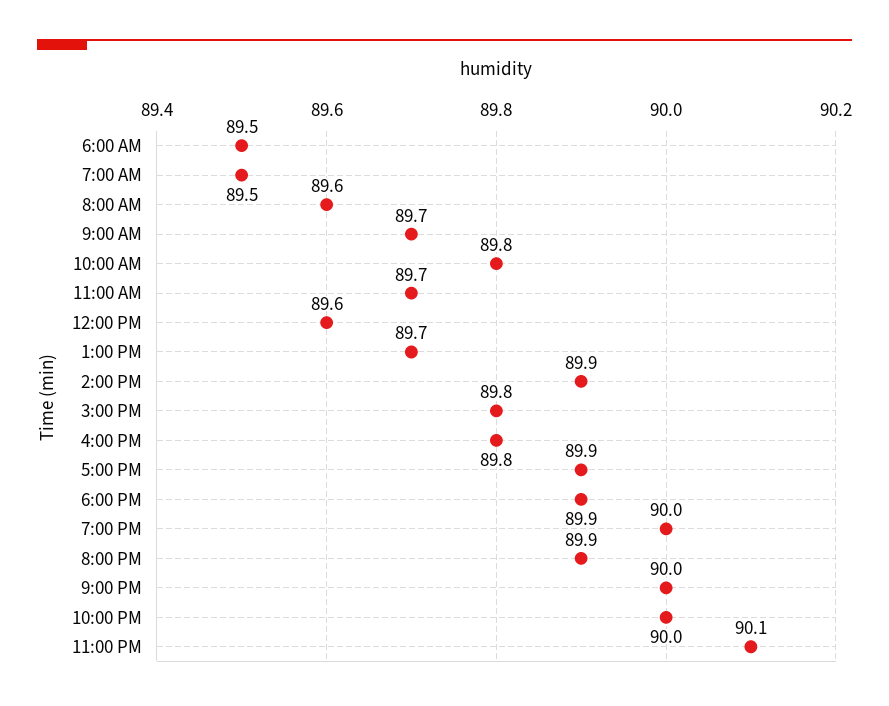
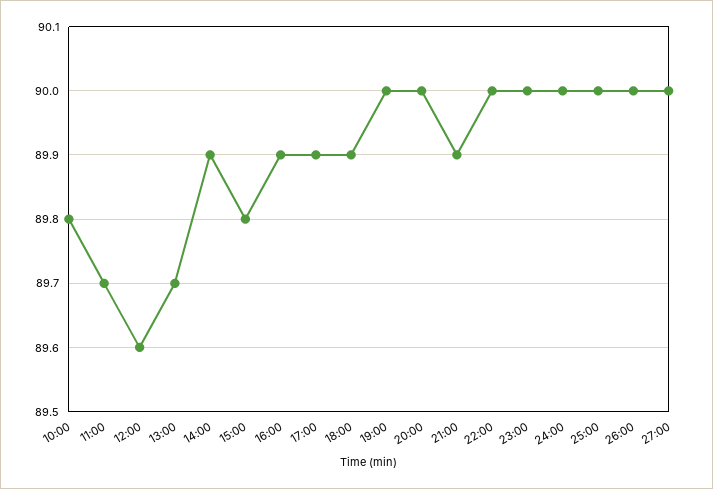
6:00 AM: 89.5 -> none
7:00 AM: 89.5 -> none
8:00 AM: 89.6 -> none
9:00 AM: 89.7 -> none
4:00 PM: 89.8 -> 89.9
8:00 PM: 89.9 -> 90
9:00 PM: 90 -> 89.9
11:00 PM: 90.1 -> 90
24:00: none -> 90
25:00: none -> 90
26:00: none -> 90
27:00: none -> 90

